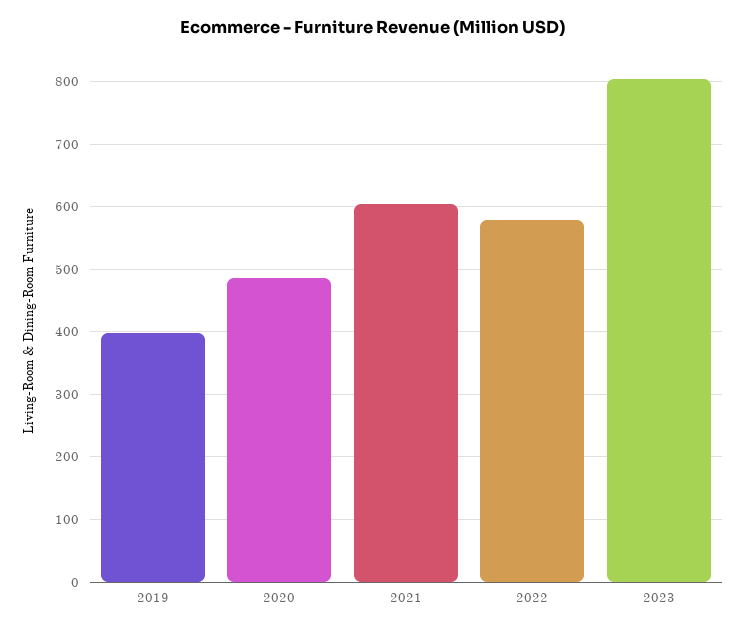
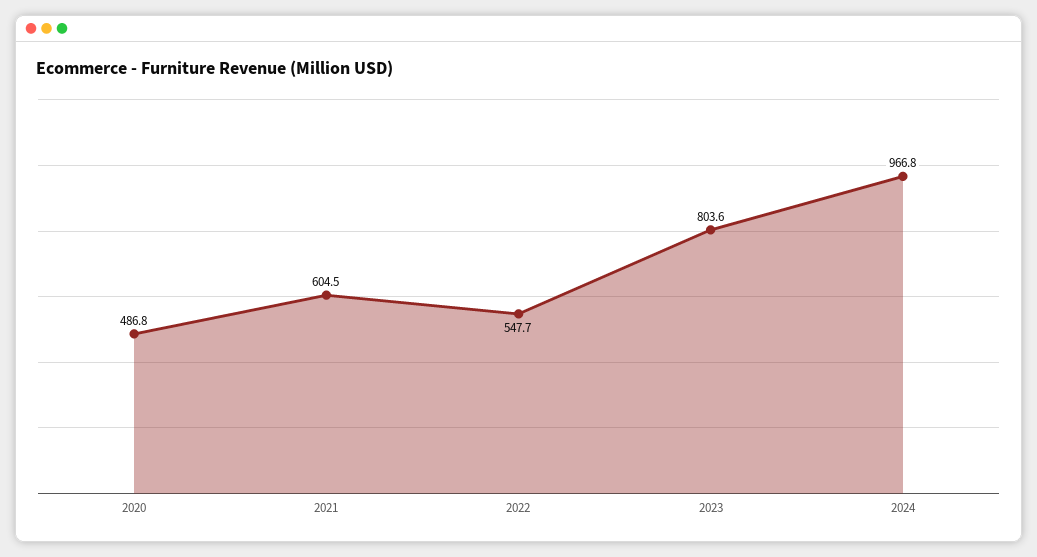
2019: 400 -> none
2022: 580 -> 547.7
2024: none -> 966.8

